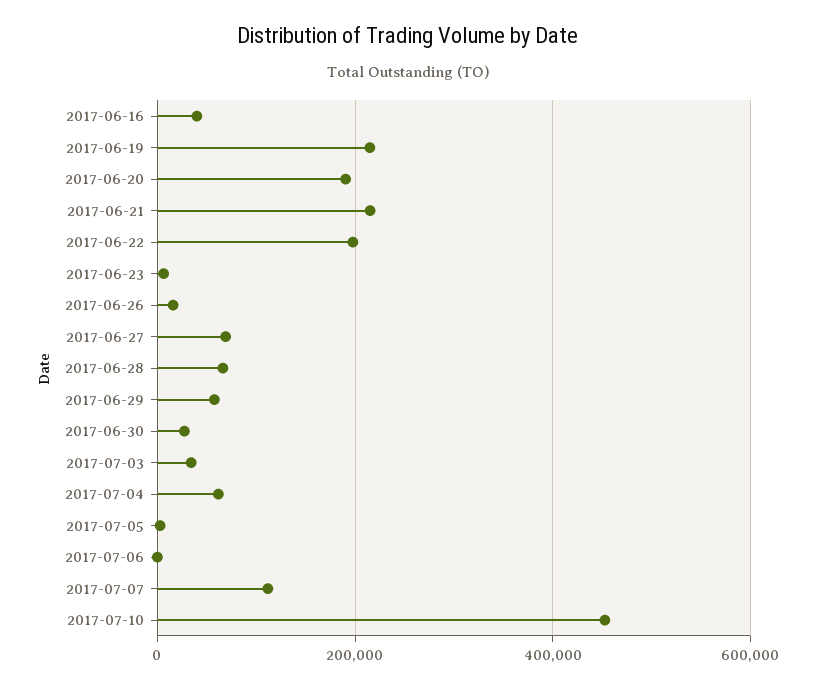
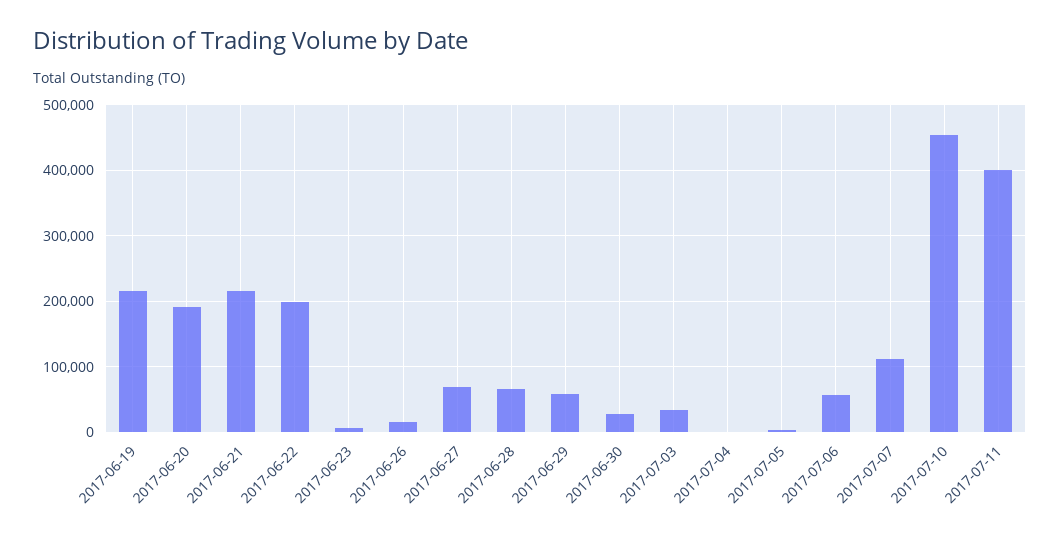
2017-06-16: 40000 -> none
2017-07-04: 60000 -> 0
2017-07-06: 0 -> 60000
2017-07-11: none -> 400000

